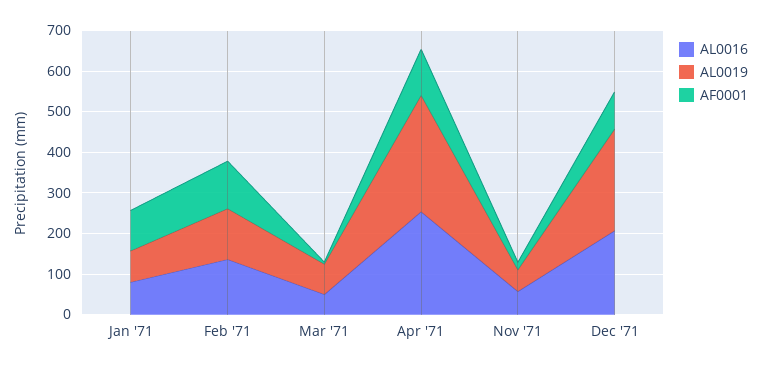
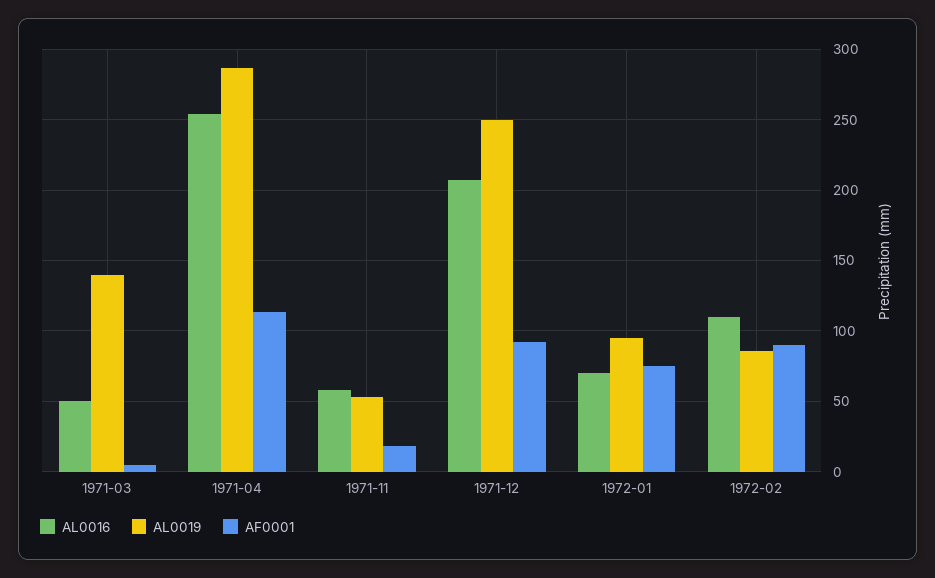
AL0016, Jan '71: 80 -> none
AL0019, Jan '71: 80 -> none
AF0001, Jan '71: 100 -> none
AL0016, Feb '71: 140 -> none
AL0019, Feb '71: 120 -> none
AF0001, Feb '71: 120 -> none
AL0019, Mar '71: 80 -> 140
AL0016, 1972-01: none -> 70
AL0019, 1972-01: none -> 95
AF0001, 1972-01: none -> 75
AL0016, 1972-02: none -> 110
AL0019, 1972-02: none -> 85
AF0001, 1972-02: none -> 90

